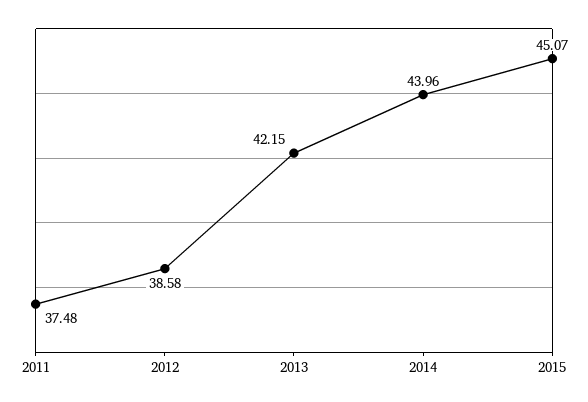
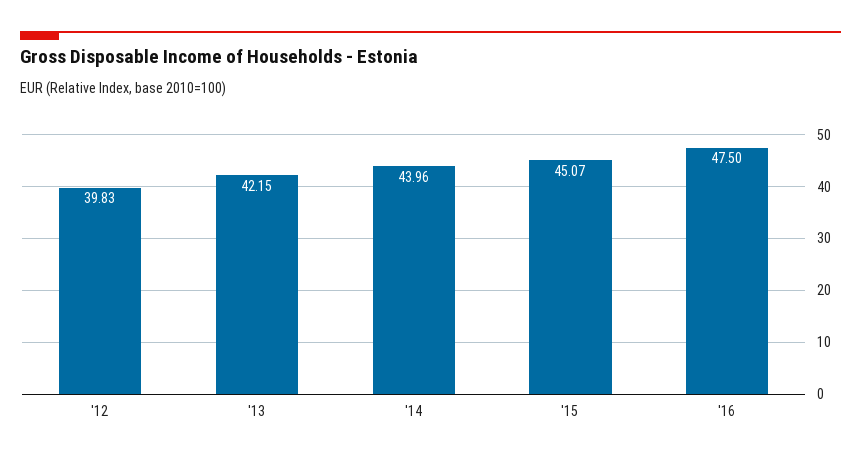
2011: 37.48 -> none
2012: 38.58 -> 39.83
'16: none -> 47.5

